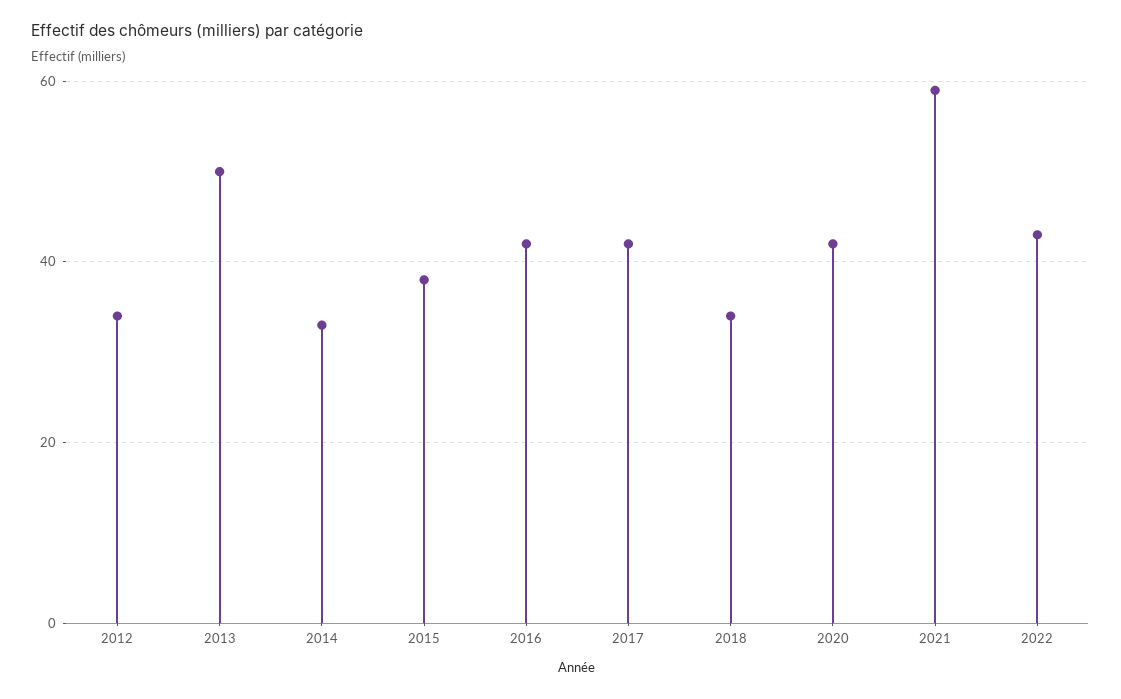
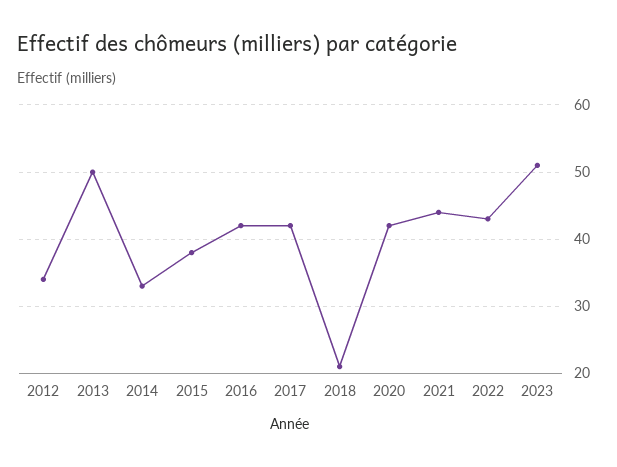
2018: 35 -> 21
2021: 60 -> 44
2023: none -> 51

